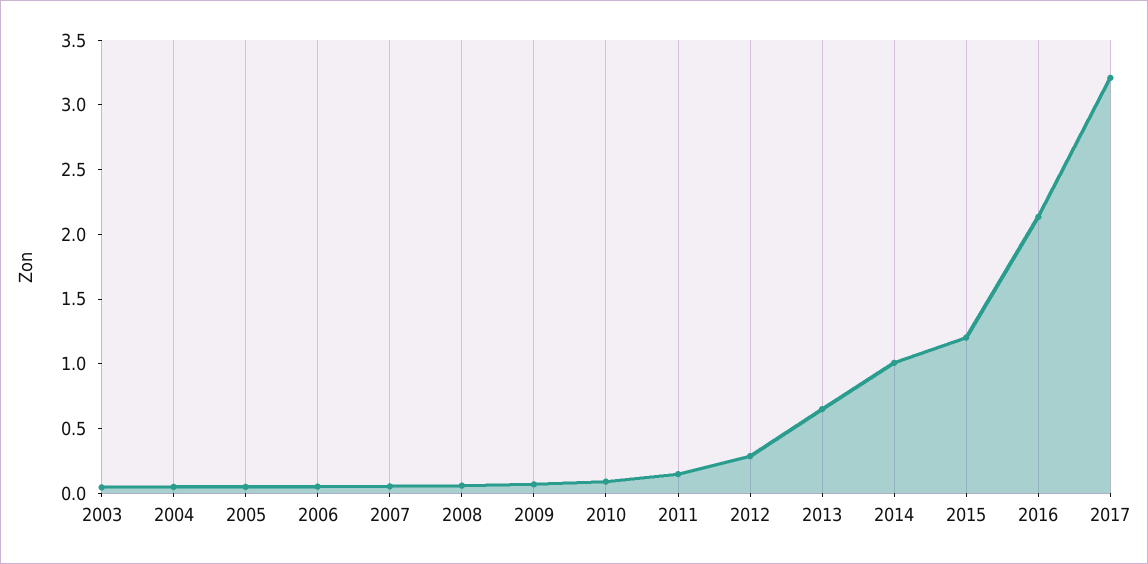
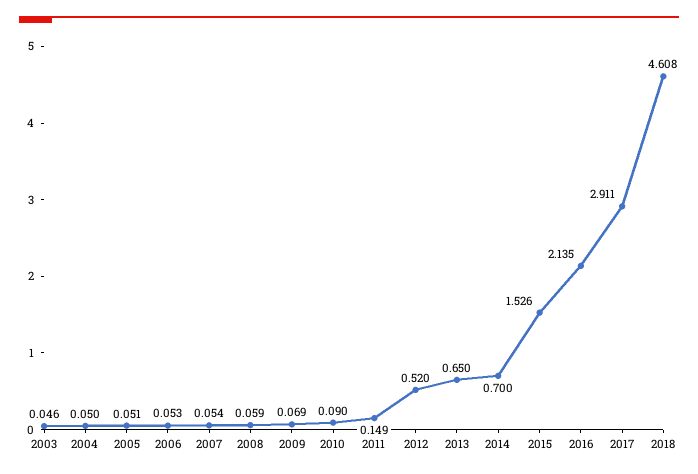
2012: 0.3 -> 0.52
2014: 1 -> 0.7
2015: 1.2 -> 1.526
2017: 3.2 -> 2.911
2018: none -> 4.608

